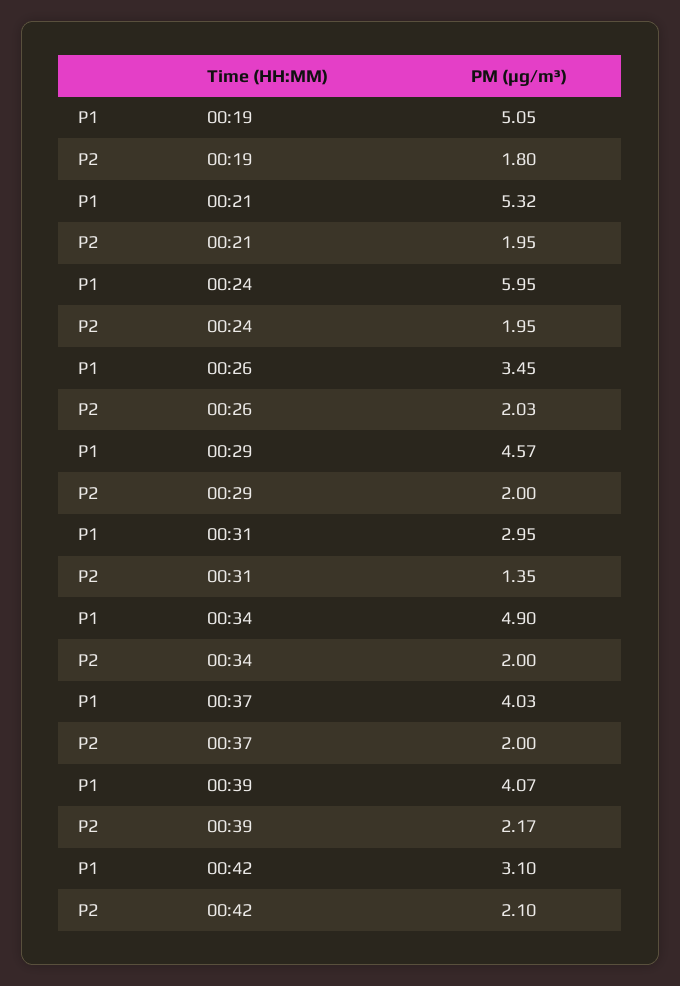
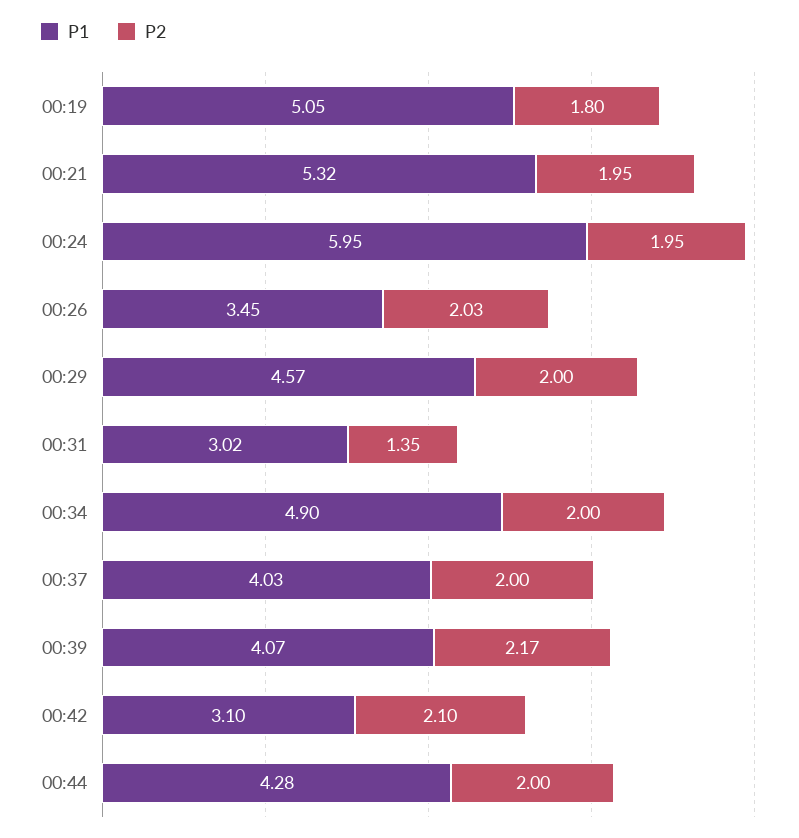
P1, 00:31: 2.95 -> 3.02
P1, 00:44: none -> 4.28
P2, 00:44: none -> 2

